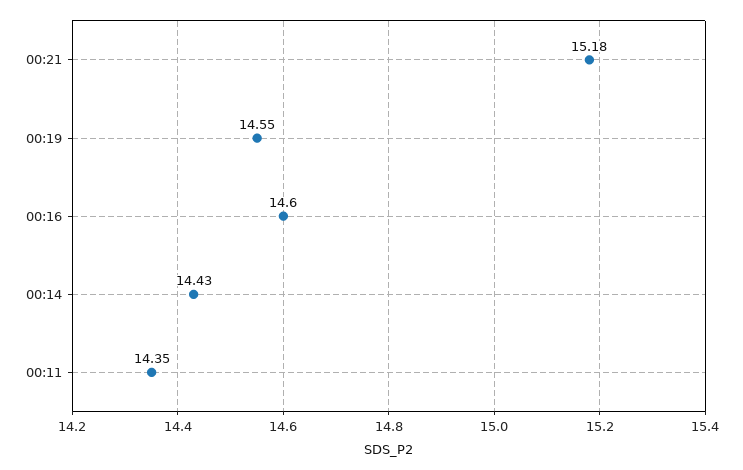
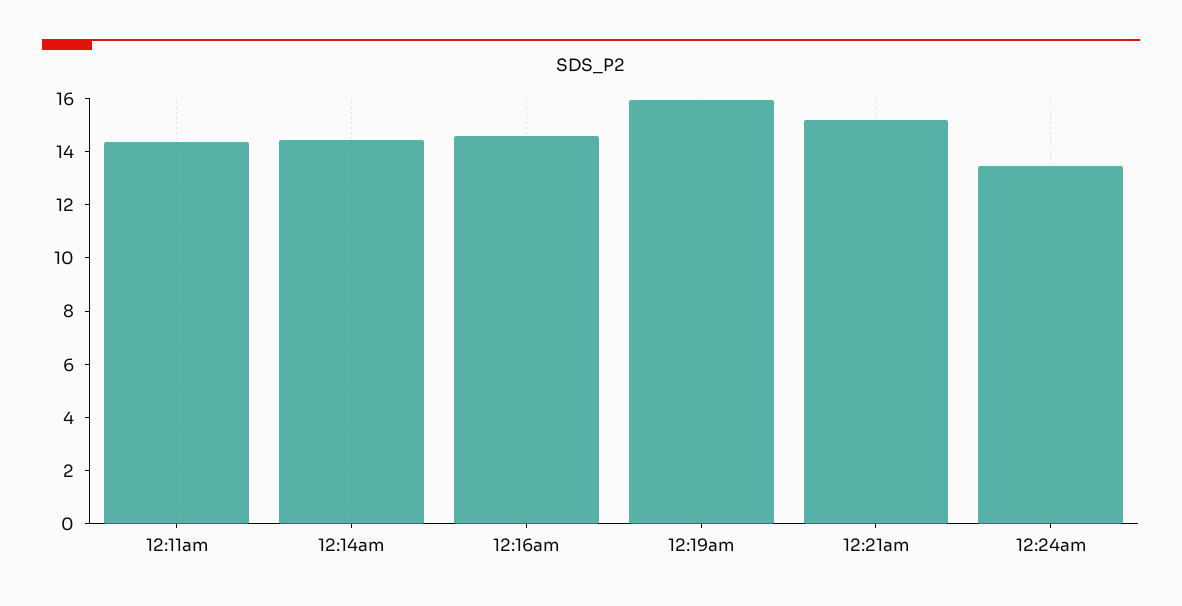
00:19: 14.55 -> 16
12:24am: none -> 13.5

